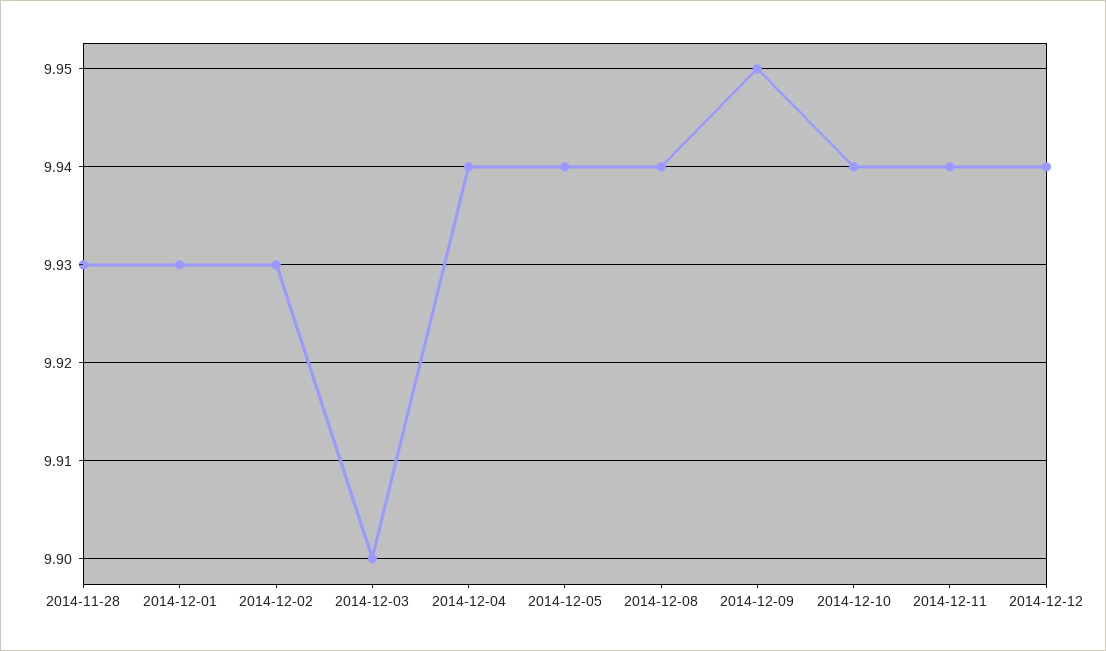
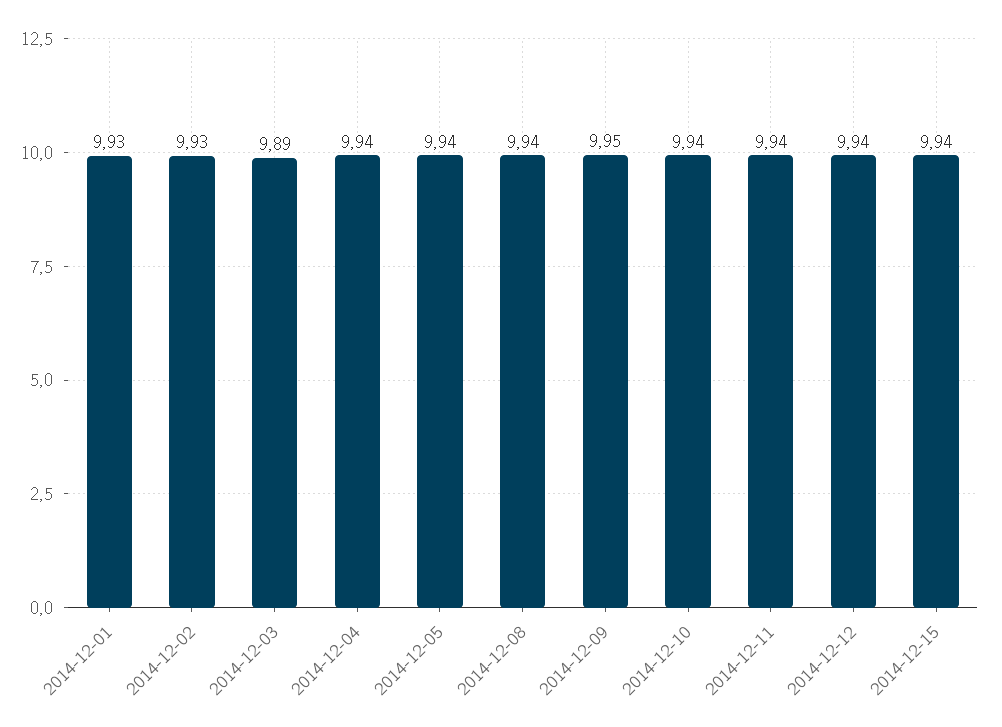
2014-11-28: 9.93 -> none
2014-12-03: 9.9 -> 9.89
2014-12-15: none -> 9.94

